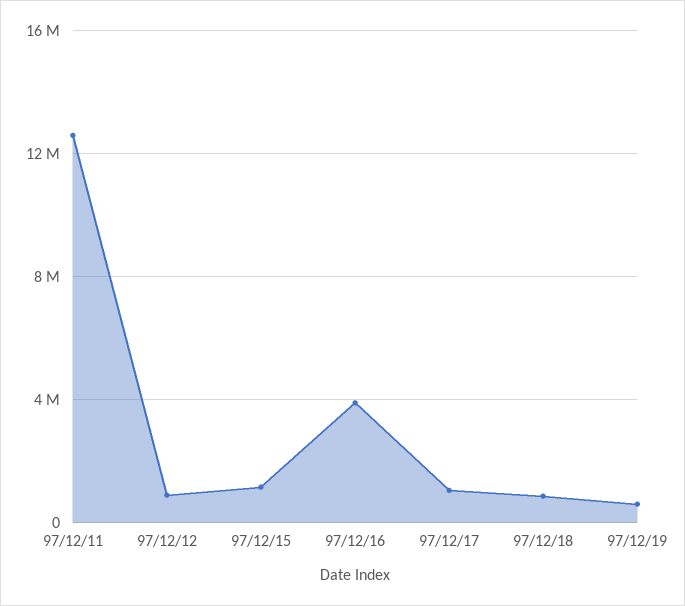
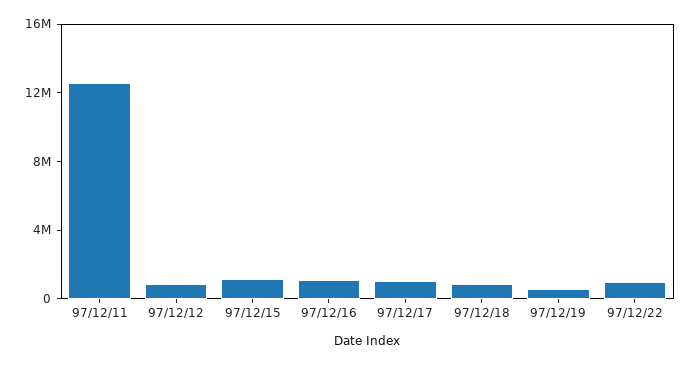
97/12/16: 4000000 -> 1000000
97/12/22: none -> 1000000

